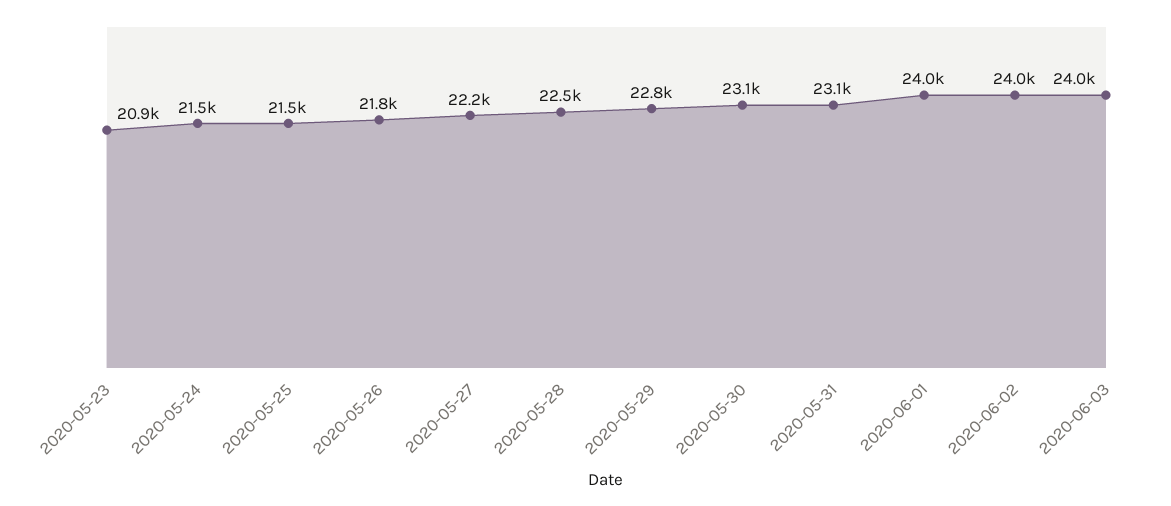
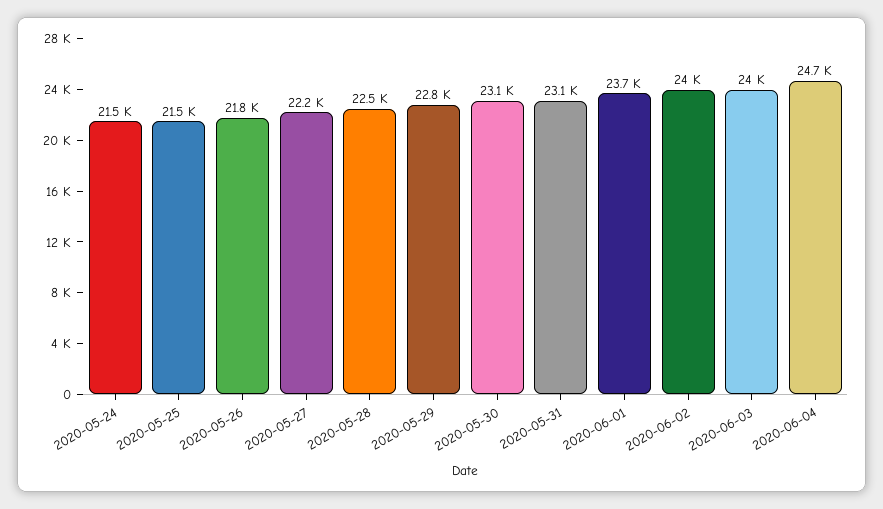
2020-05-23: 20900 -> none
2020-06-01: 24000 -> 23700
2020-06-04: none -> 24700

